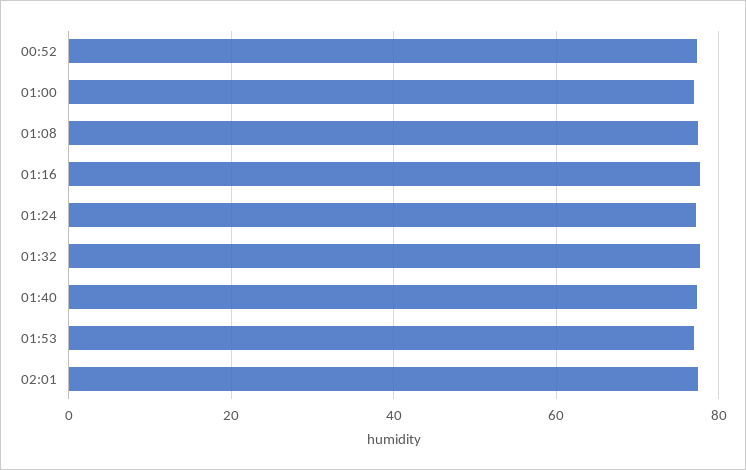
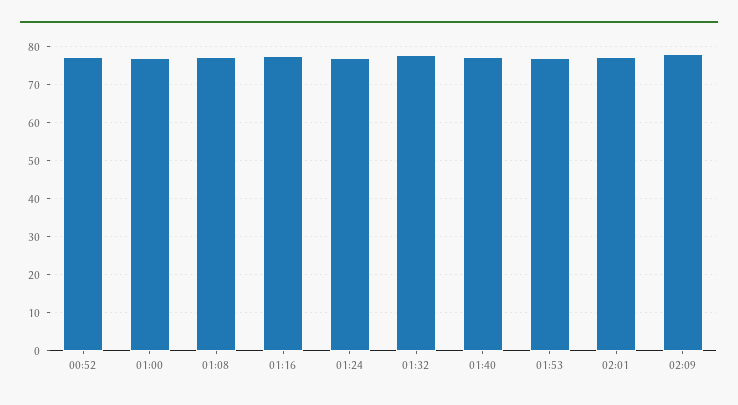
02:09: none -> 78

